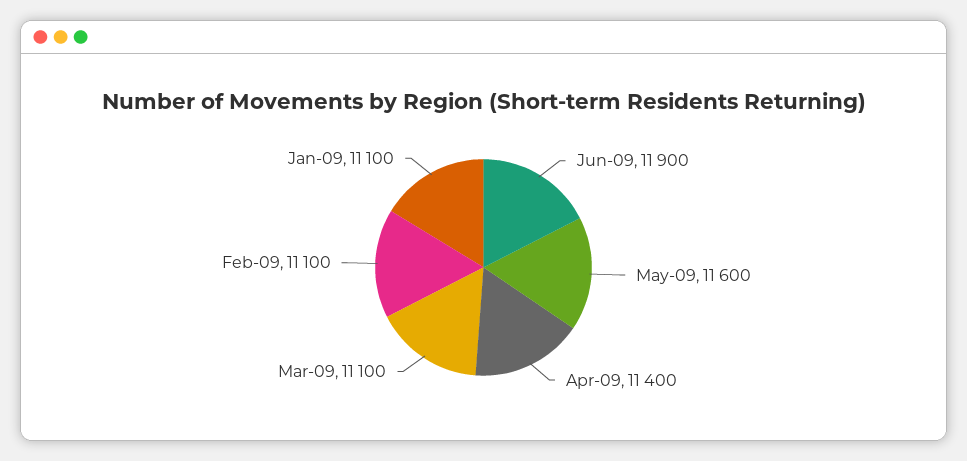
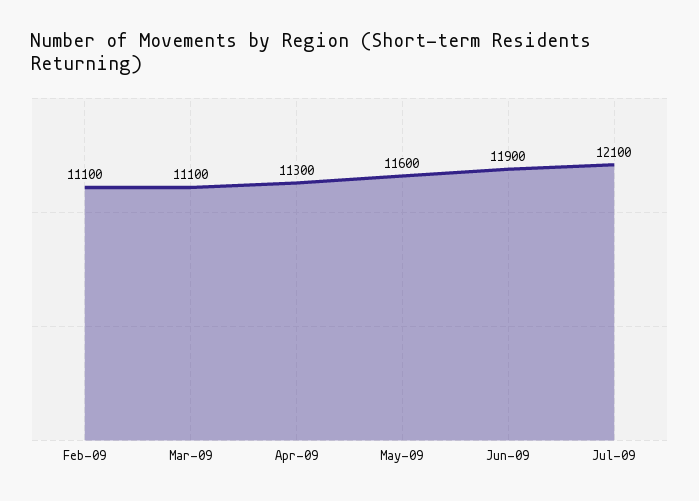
Apr-09: 11400 -> 11300
Jan-09: 11100 -> none
Jul-09: none -> 12100

